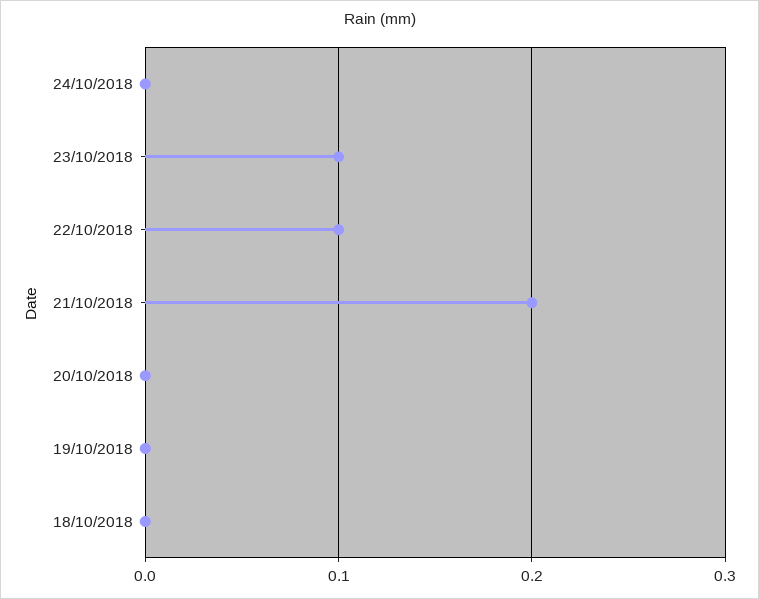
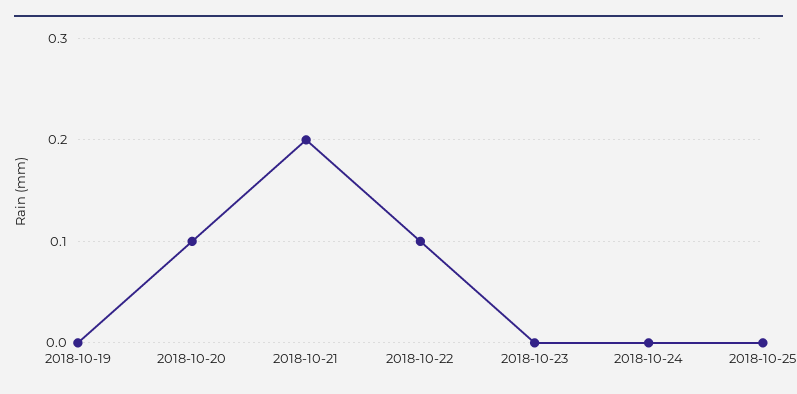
23/10/2018: 0.1 -> 0
20/10/2018: 0 -> 0.1
18/10/2018: 0 -> none
2018-10-25: none -> 0

